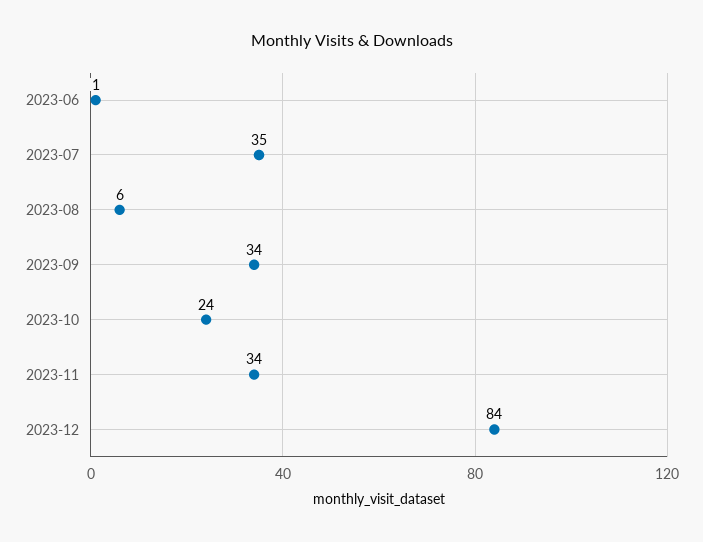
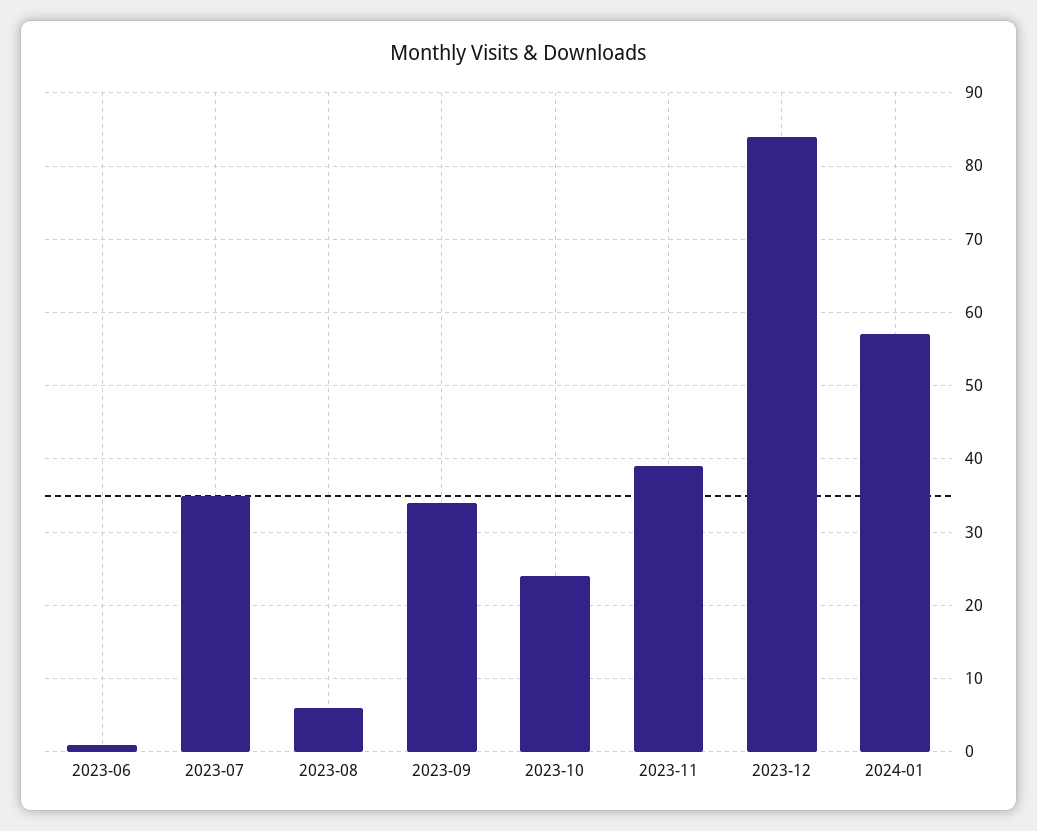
2023-11: 34 -> 39
2024-01: none -> 57

